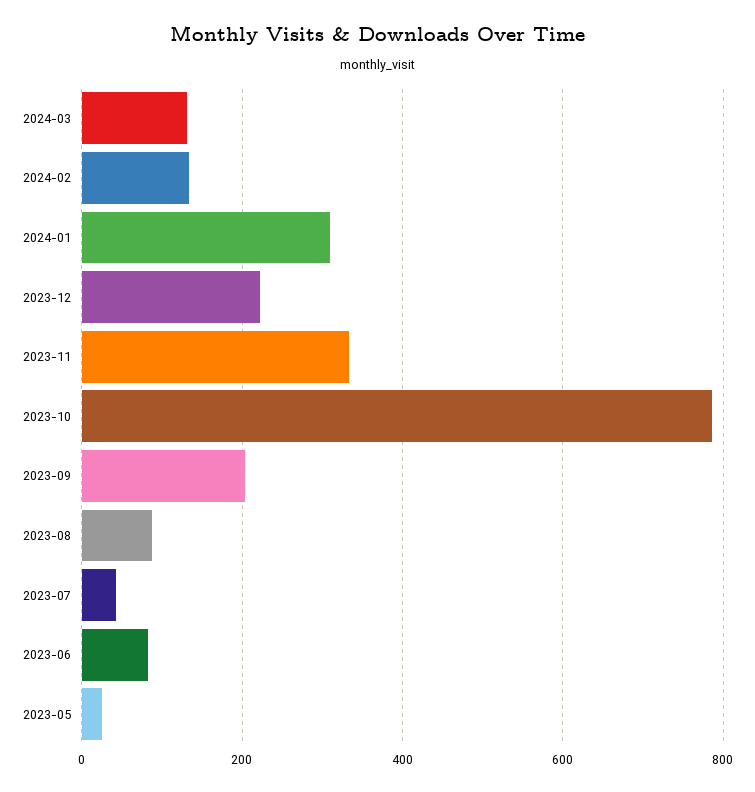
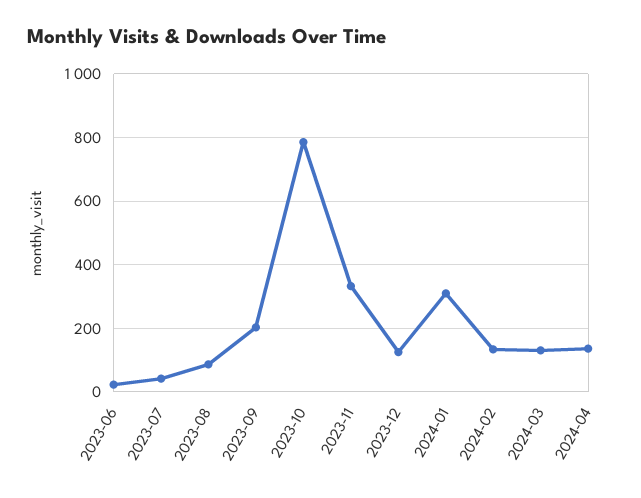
2023-12: 220 -> 120
2023-06: 80 -> 20
2023-05: 20 -> none
2024-04: none -> 140

